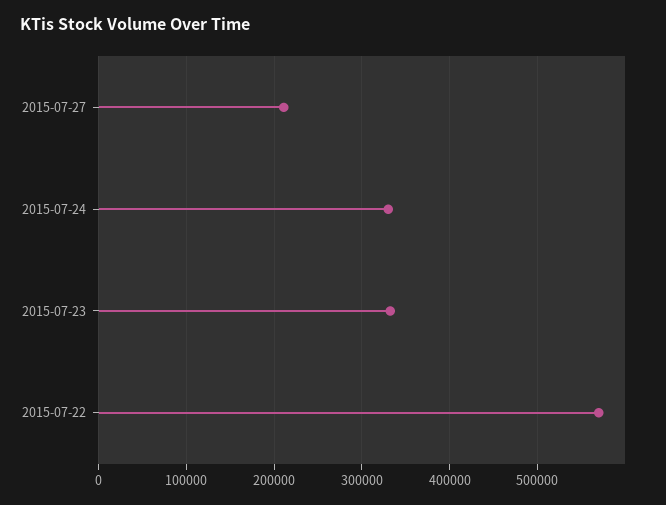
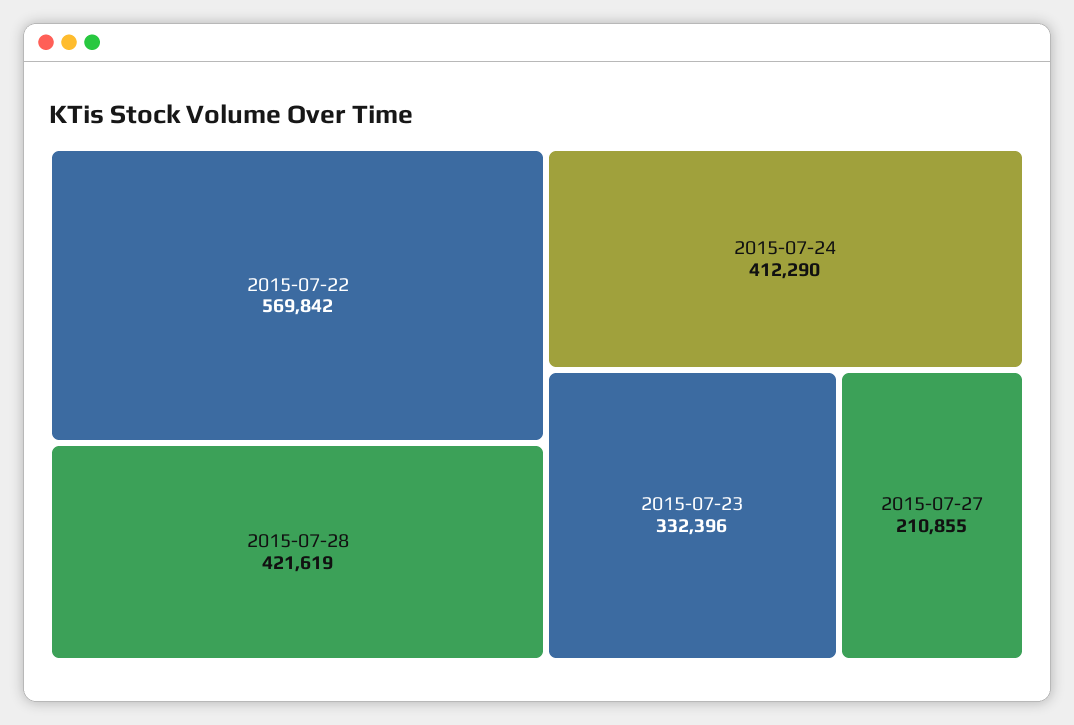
2015-07-24: 330000 -> 412290
2015-07-28: none -> 421619

